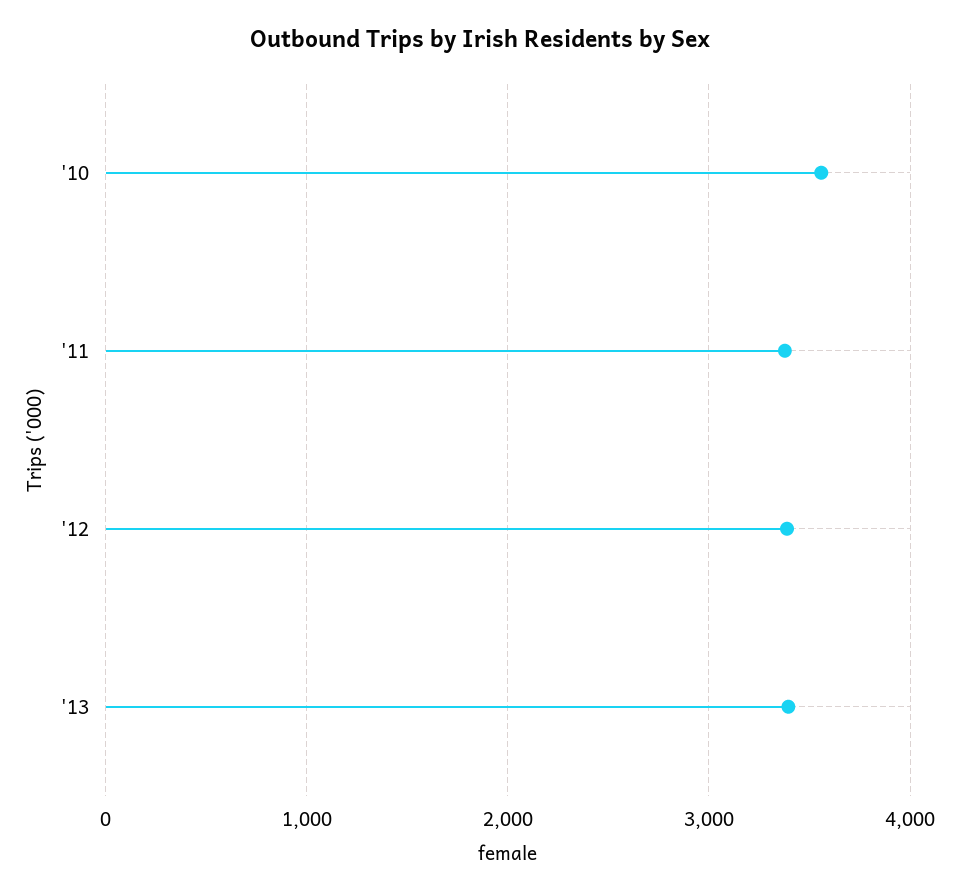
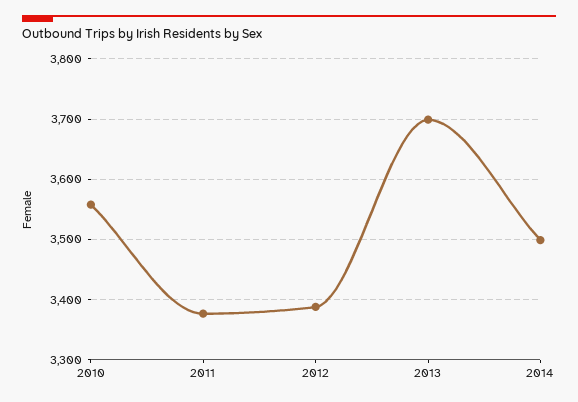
'13: 3400 -> 3700
2014: none -> 3500

